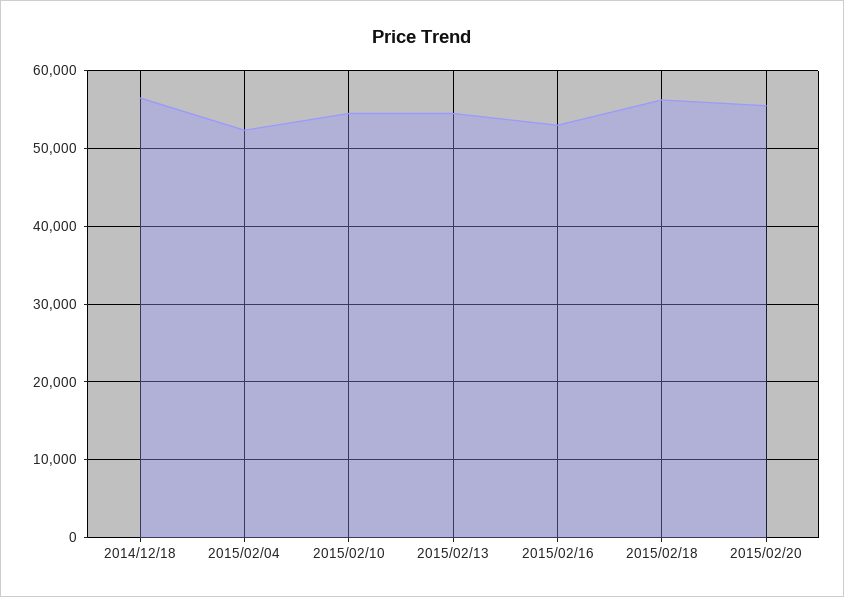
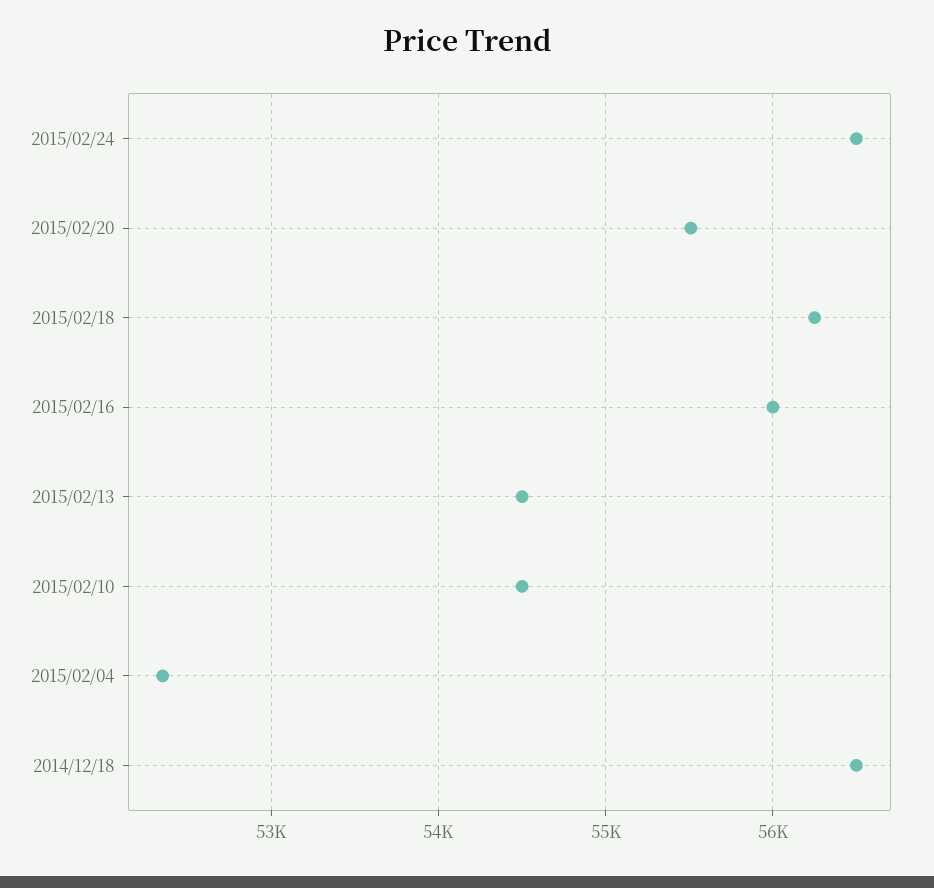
2015/02/16: 53000 -> 56000
2015/02/24: none -> 56500

